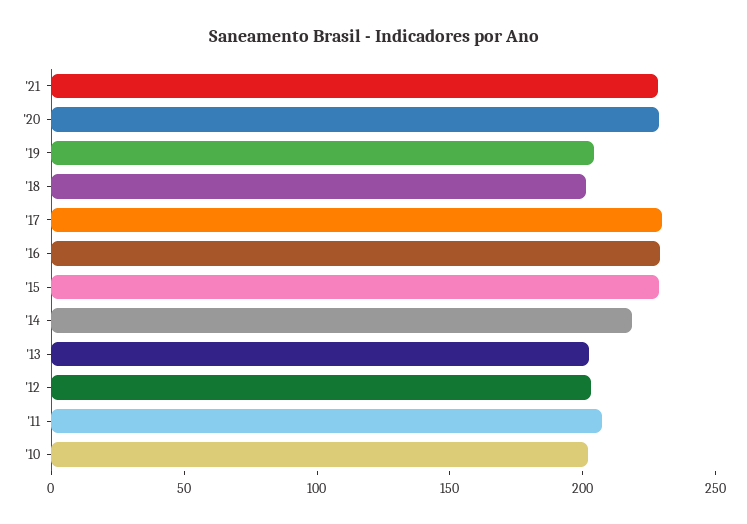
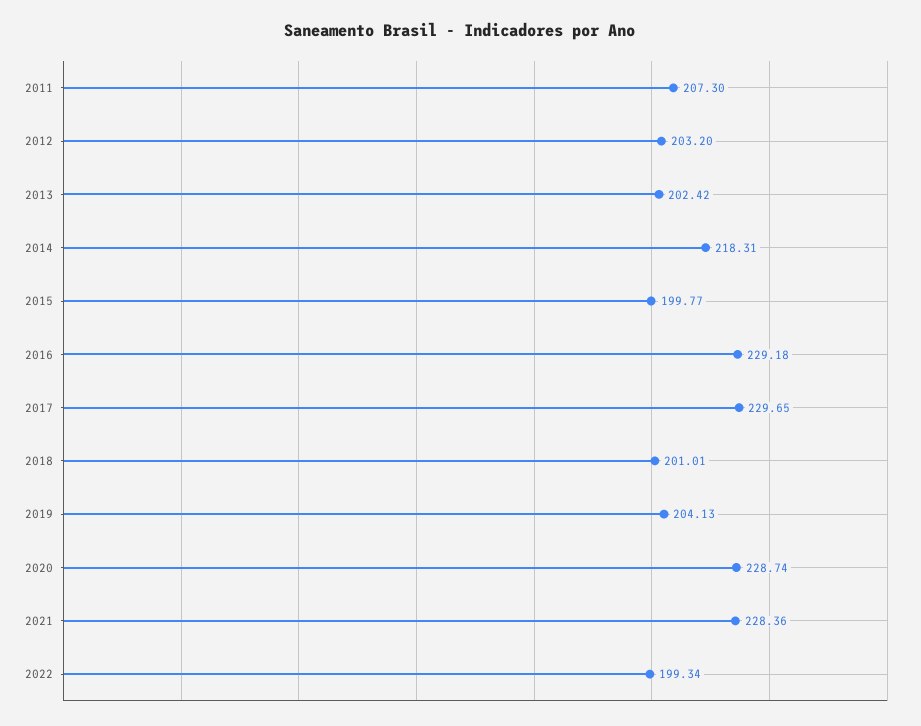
'15: 230 -> 199.77
'10: 200 -> none
2022: none -> 199.34

